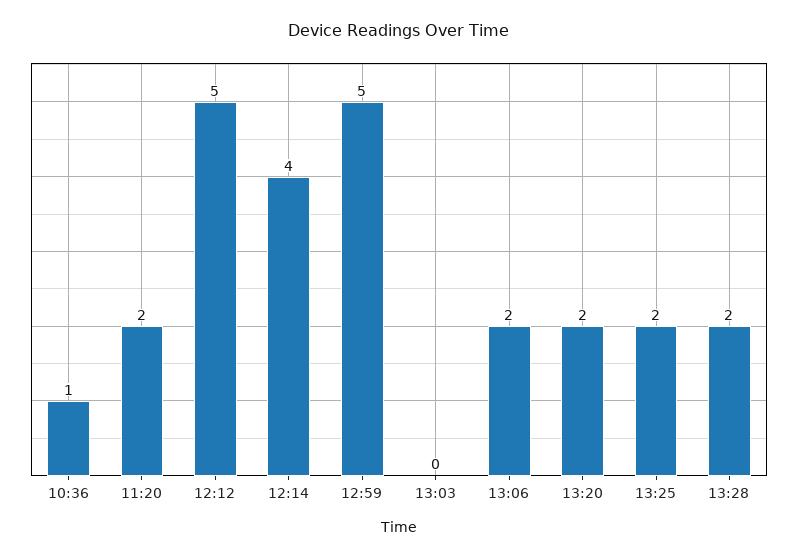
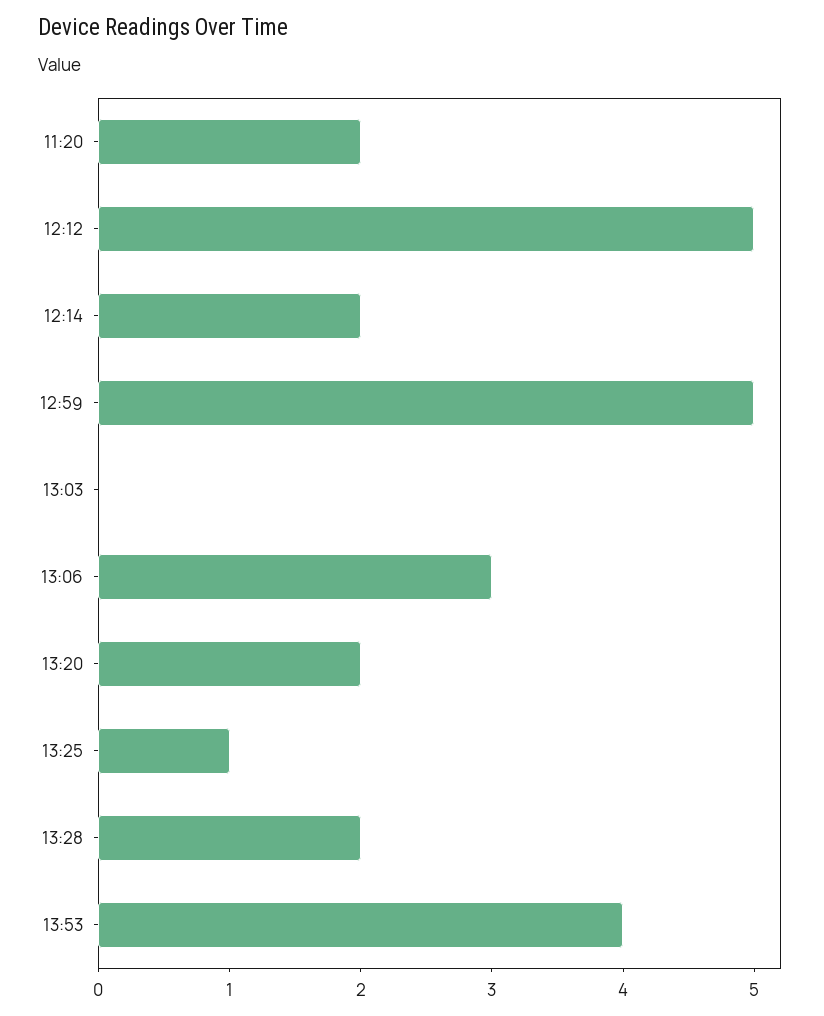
10:36: 1 -> none
12:14: 4 -> 2
13:06: 2 -> 3
13:25: 2 -> 1
13:53: none -> 4

